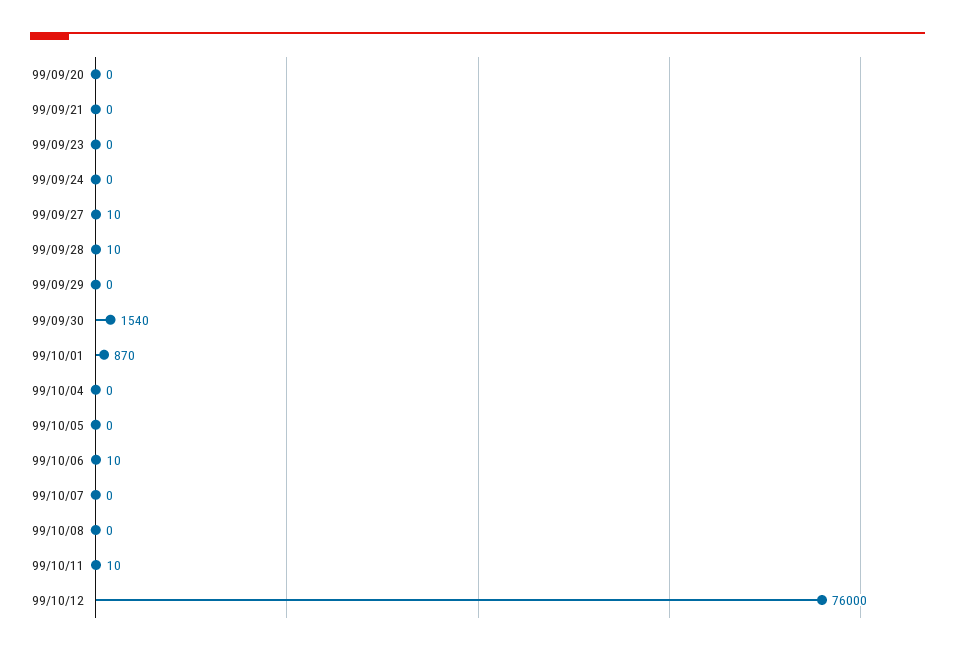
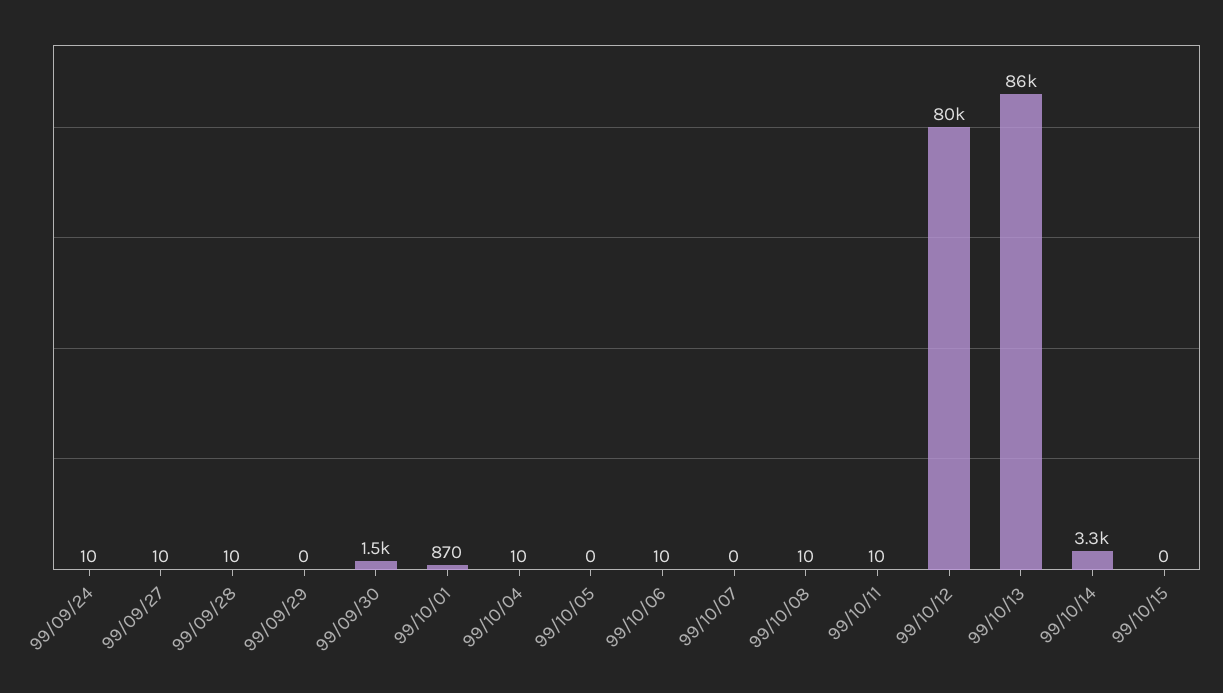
99/09/20: 0 -> none
99/09/21: 0 -> none
99/09/23: 0 -> none
99/09/24: 0 -> 10
99/10/04: 0 -> 10
99/10/08: 0 -> 10
99/10/12: 76000 -> 80000
99/10/13: none -> 86000
99/10/14: none -> 3300
99/10/15: none -> 0

